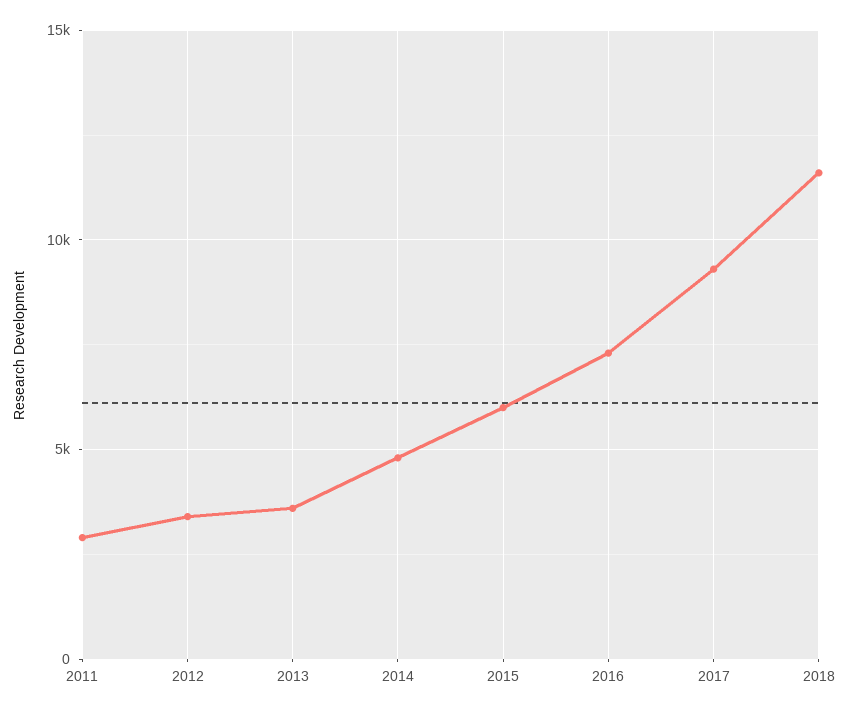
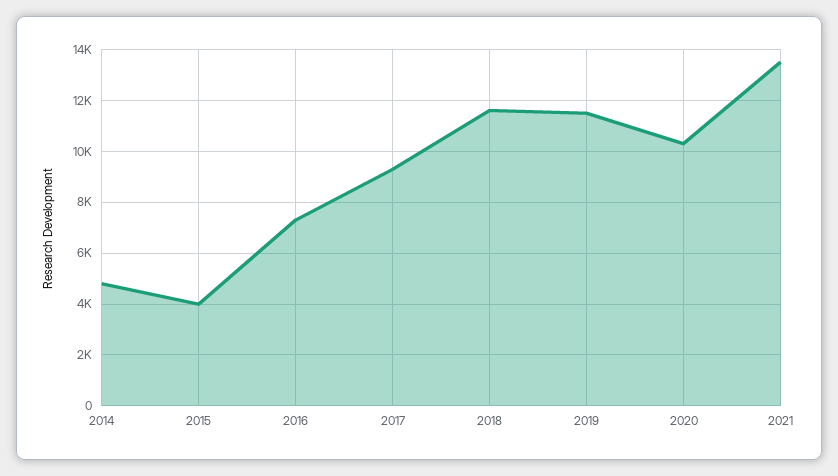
2011: 3000 -> none
2012: 3500 -> none
2013: 3500 -> none
2015: 6000 -> 4000
2019: none -> 11500
2020: none -> 10250
2021: none -> 13500

